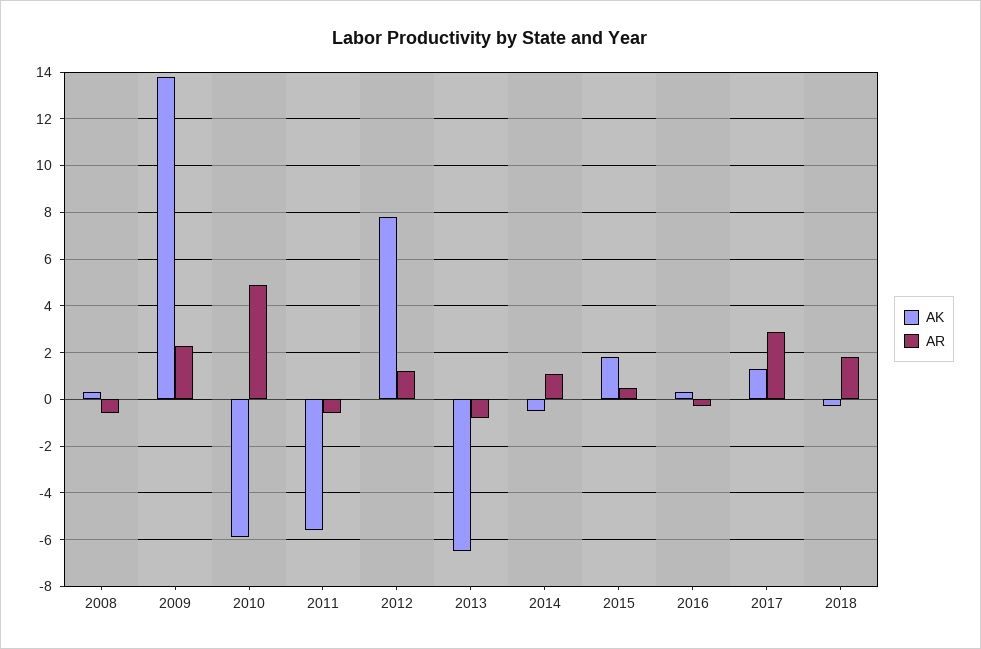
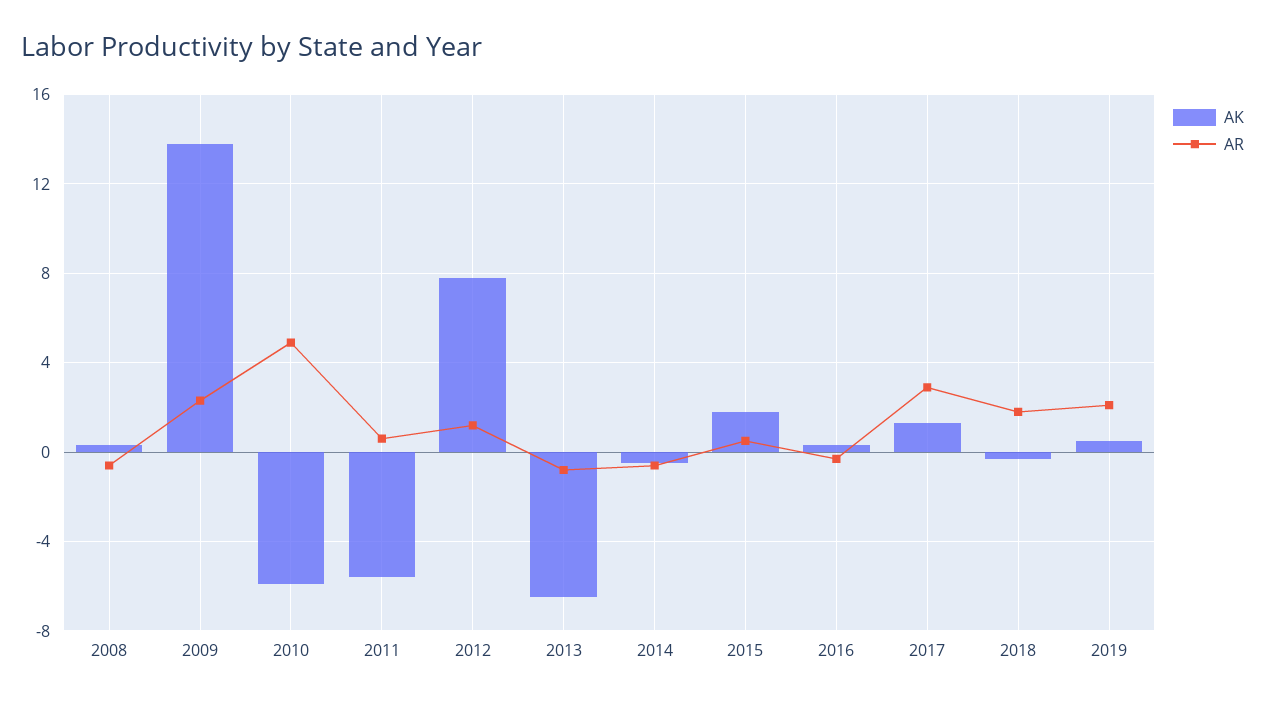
AR, 2011: -0.5 -> 0.5
AR, 2014: 1 -> -0.5
AK, 2019: none -> 0.5
AR, 2019: none -> 2

